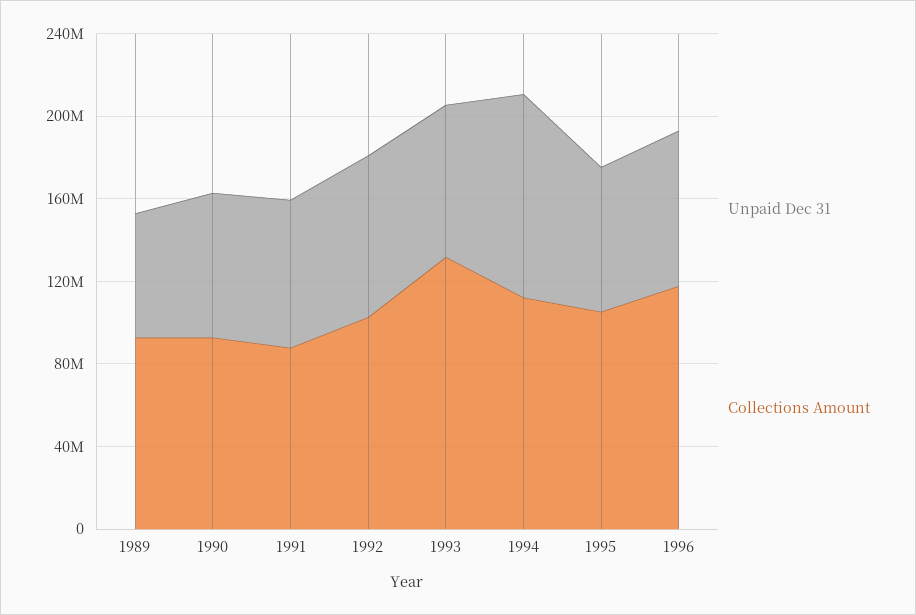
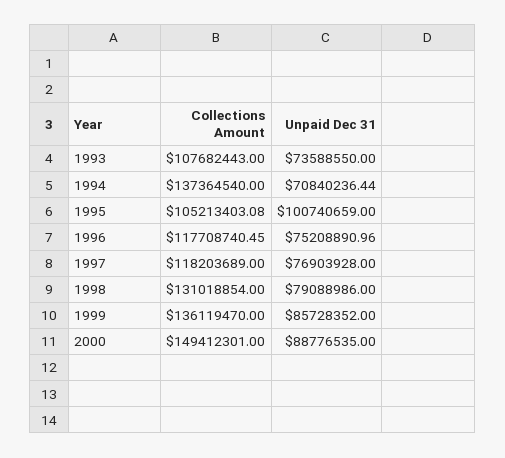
Unpaid Dec 31, 1989: 60000000 -> none
Collections Amount, 1989: 90000000 -> none
Unpaid Dec 31, 1990: 70000000 -> none
Collections Amount, 1990: 90000000 -> none
Unpaid Dec 31, 1991: 70000000 -> none
Collections Amount, 1991: 90000000 -> none
Unpaid Dec 31, 1992: 80000000 -> none
Collections Amount, 1992: 100000000 -> none
Collections Amount, 1993: 130000000 -> 107682443
Unpaid Dec 31, 1994: 100000000 -> 70840236.44
Collections Amount, 1994: 110000000 -> 137364540
Unpaid Dec 31, 1995: 70000000 -> 100740659
Collections Amount, 1997: none -> 118203689
Unpaid Dec 31, 1997: none -> 76903928
Collections Amount, 1998: none -> 131018854
Unpaid Dec 31, 1998: none -> 79088986
Collections Amount, 1999: none -> 136119470
Unpaid Dec 31, 1999: none -> 85728352
Collections Amount, 2000: none -> 149412301
Unpaid Dec 31, 2000: none -> 88776535

